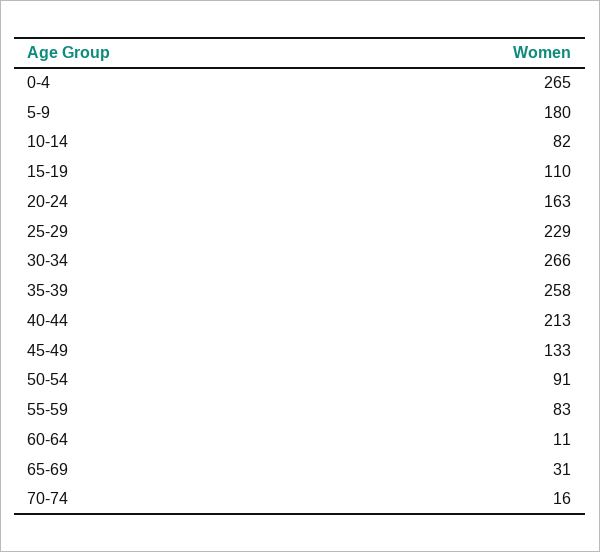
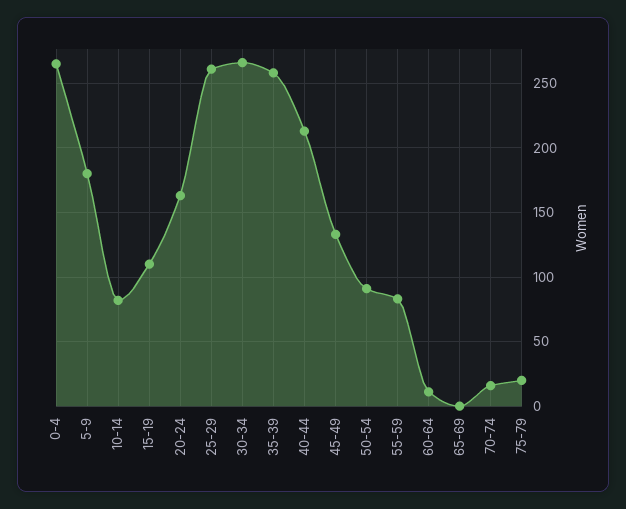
25-29: 229 -> 260
65-69: 31 -> 0
75-79: none -> 20

